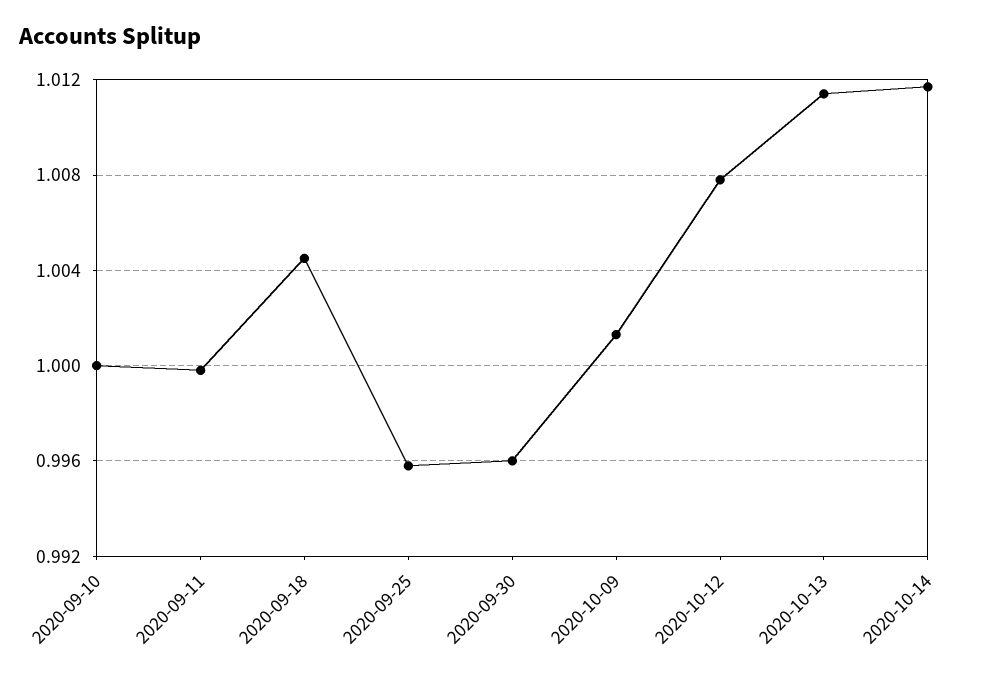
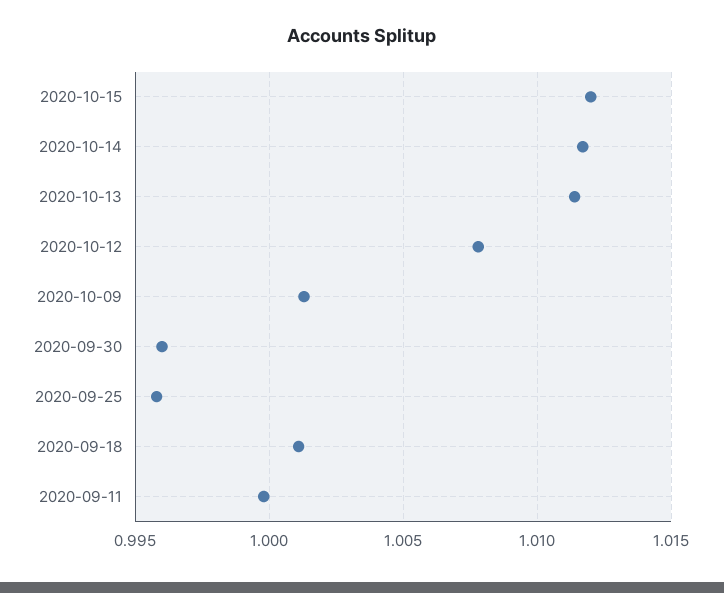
2020-09-10: 1 -> none
2020-09-18: 1.0045 -> 1.001
2020-10-15: none -> 1.012

